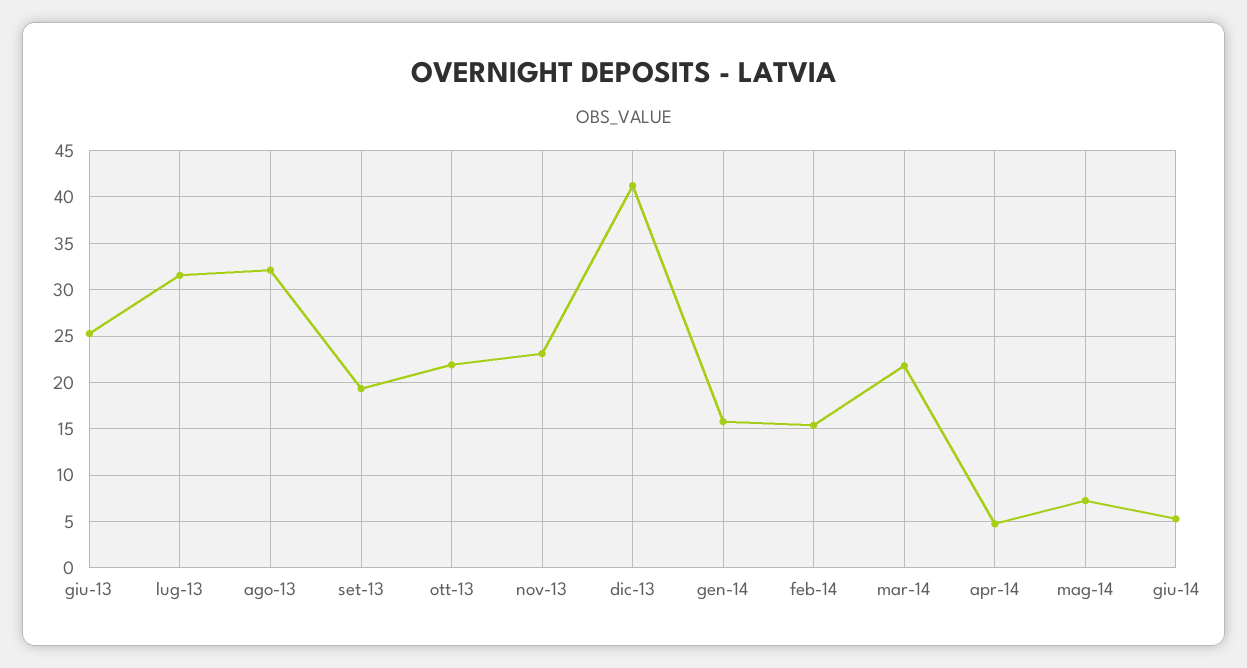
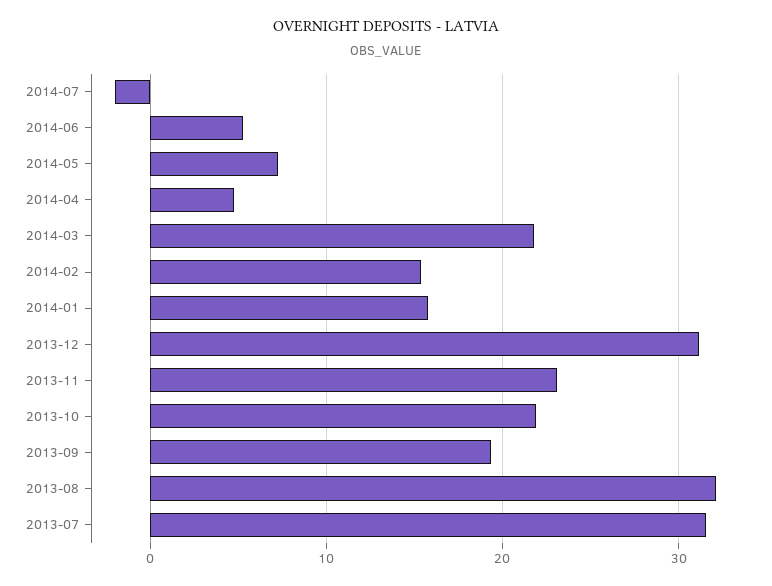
giu-13: 25 -> none
dic-13: 41 -> 31
2014-07: none -> -2

